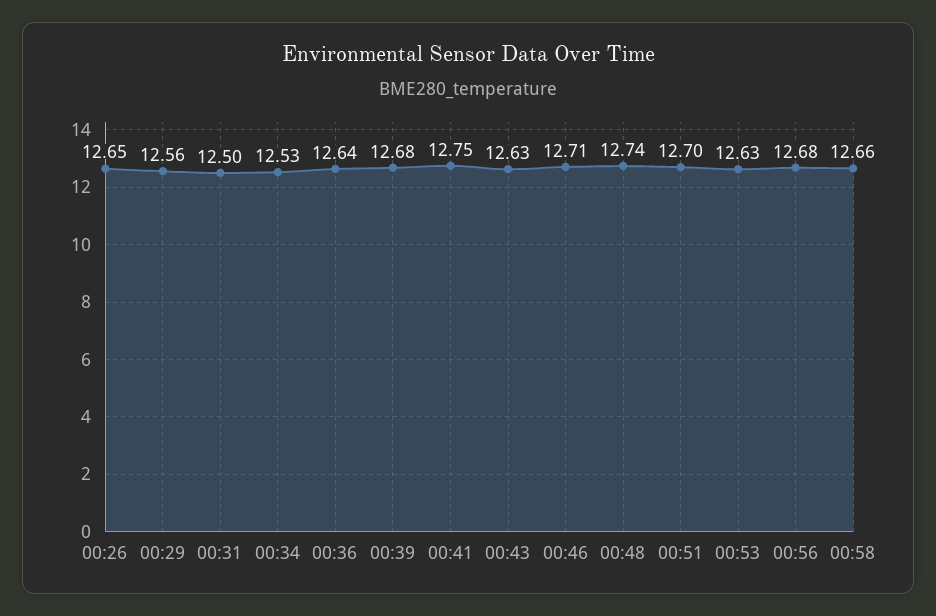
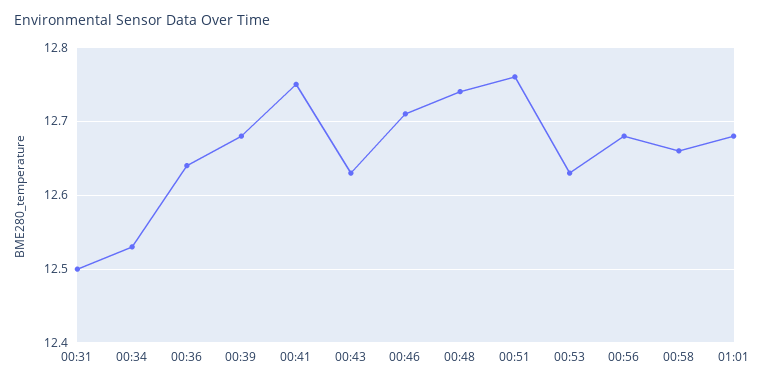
00:26: 12.65 -> none
00:29: 12.56 -> none
00:51: 12.7 -> 12.76
01:01: none -> 12.68

